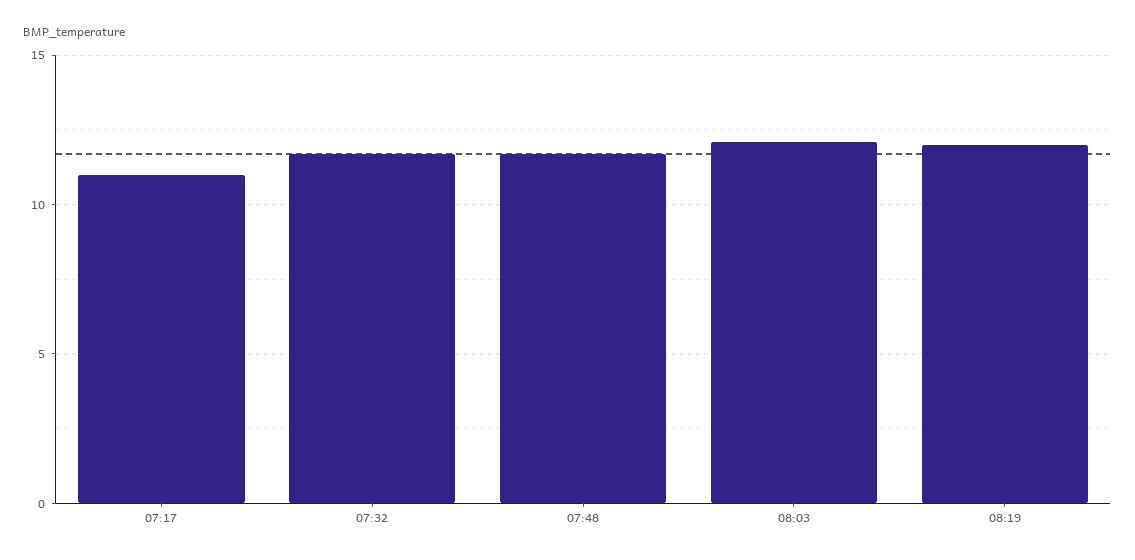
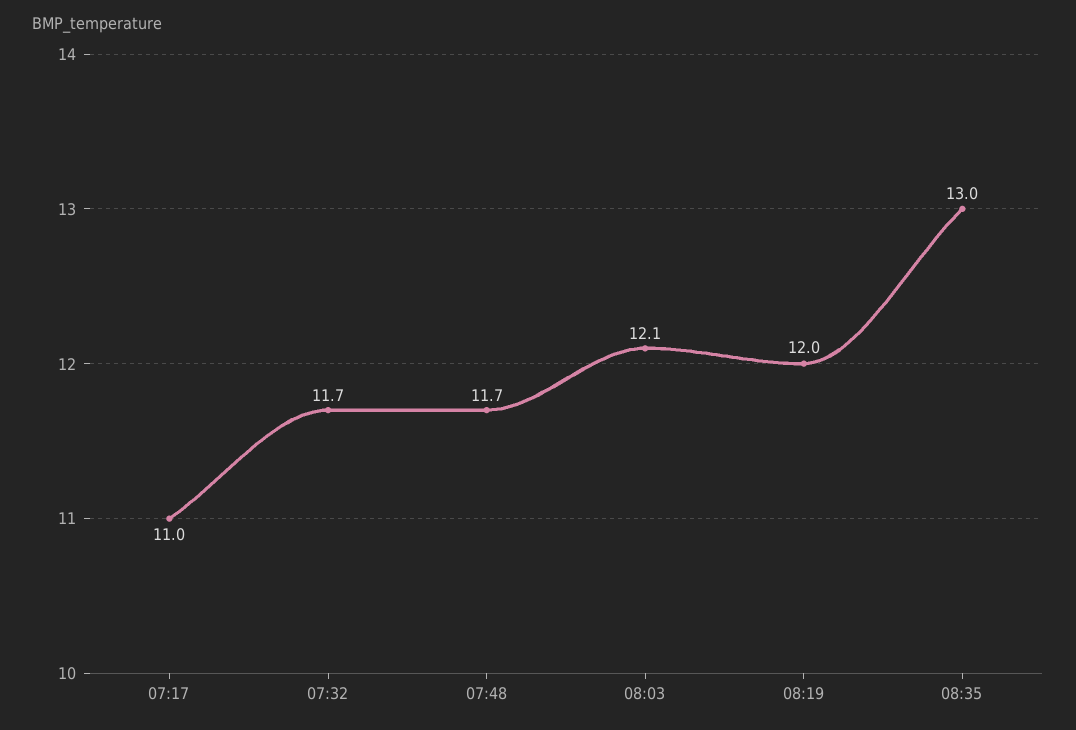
08:35: none -> 13

